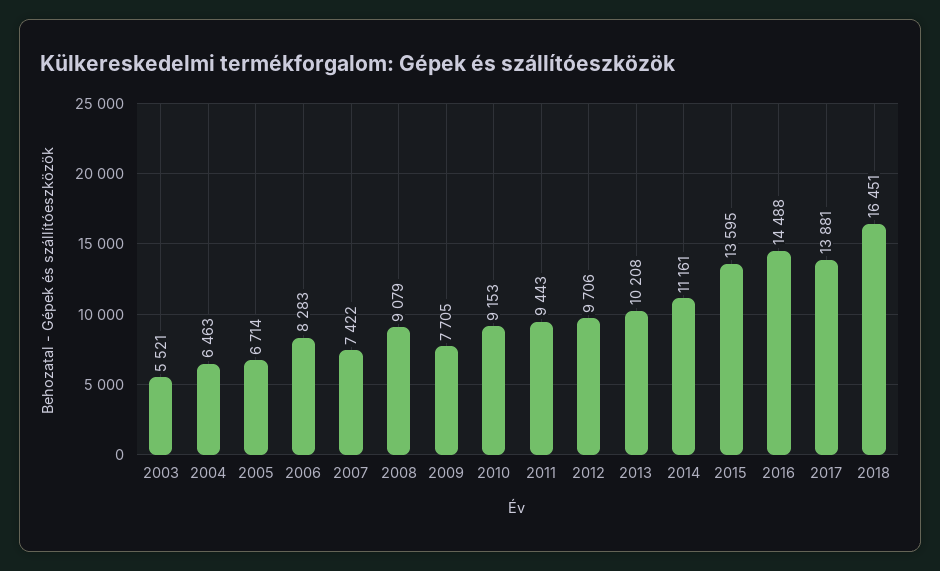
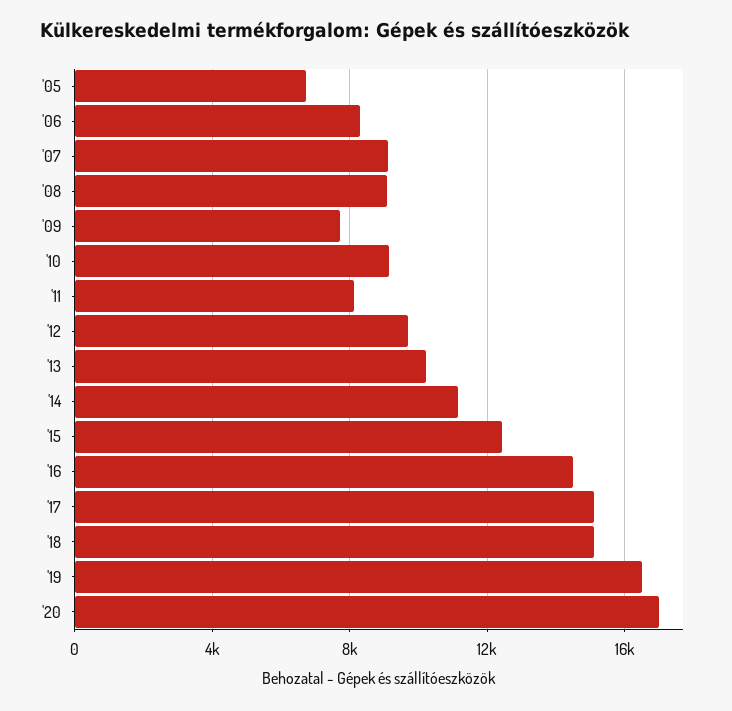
2003: 5521 -> none
2004: 6463 -> none
2007: 7422 -> 9000
2011: 9443 -> 8000
2015: 13595 -> 12500
2017: 13881 -> 15000
2018: 16451 -> 15000
'19: none -> 16500
'20: none -> 17000

